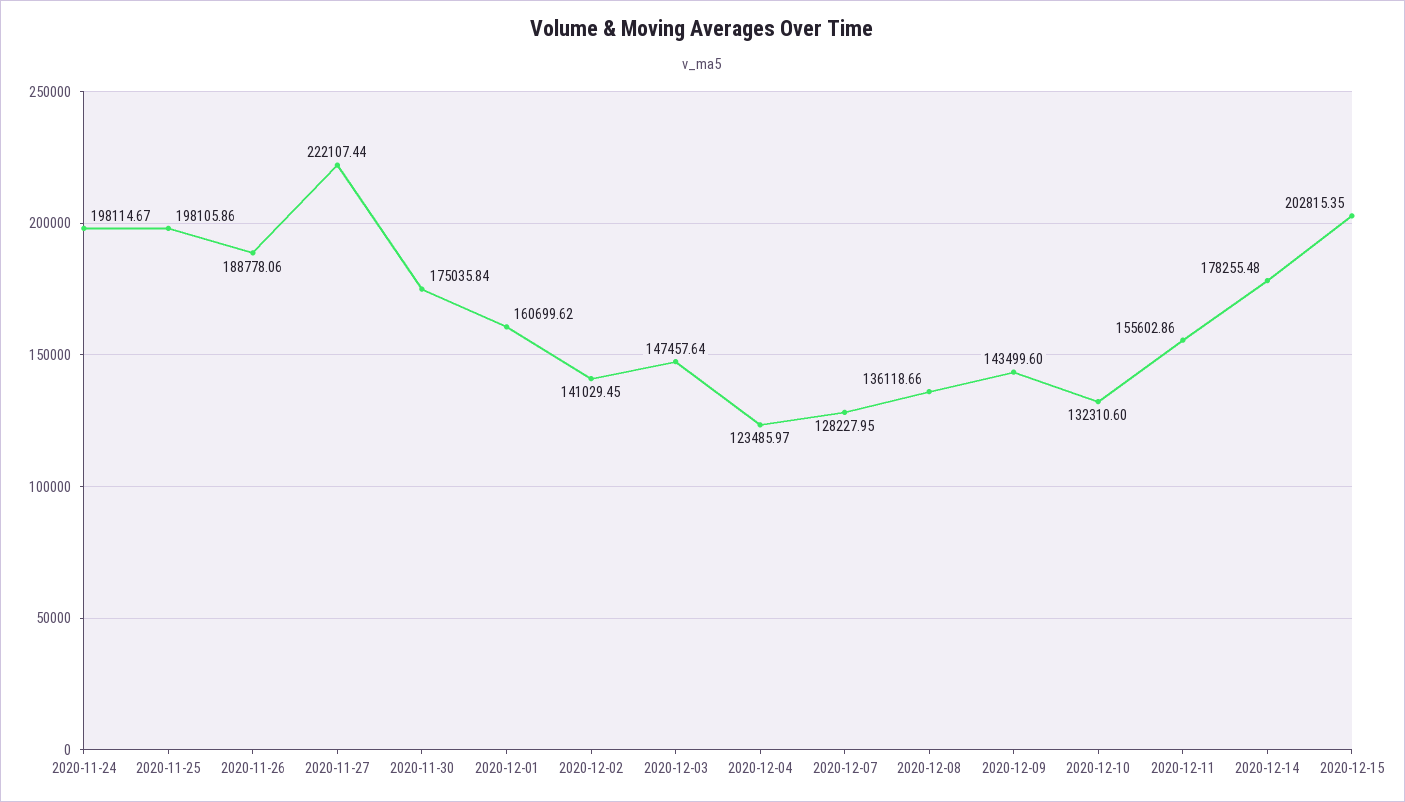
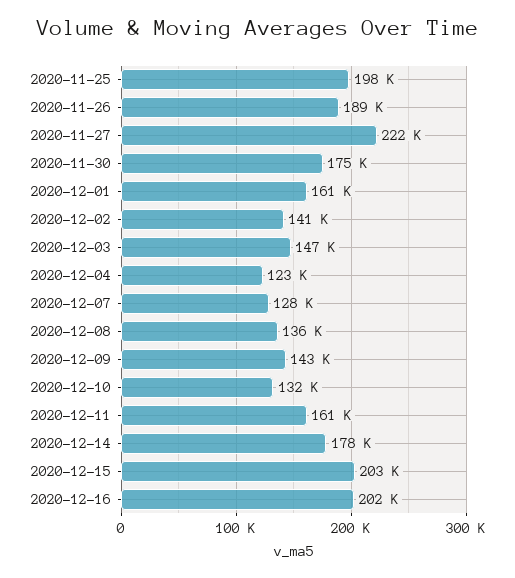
2020-11-24: 198114.67 -> none
2020-12-11: 155602.86 -> 161000
2020-12-16: none -> 202000

